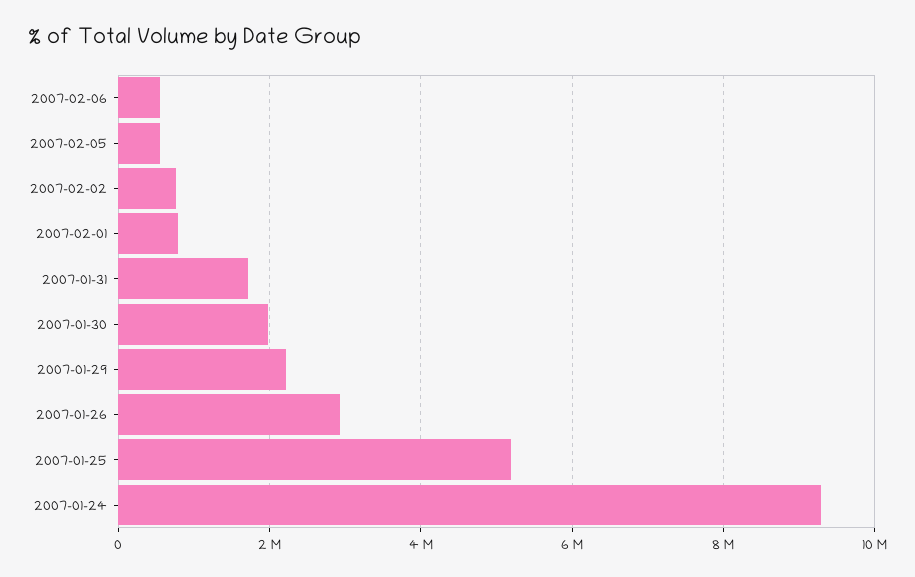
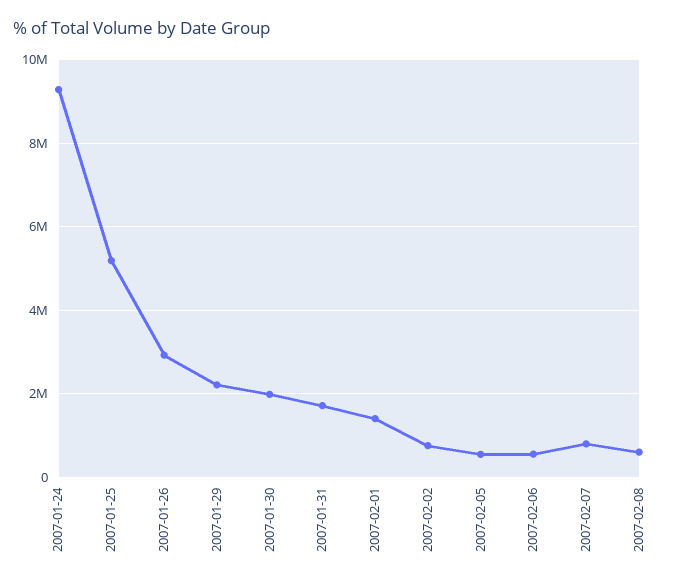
2007-02-01: 800000 -> 1400000
2007-02-07: none -> 800000
2007-02-08: none -> 600000

